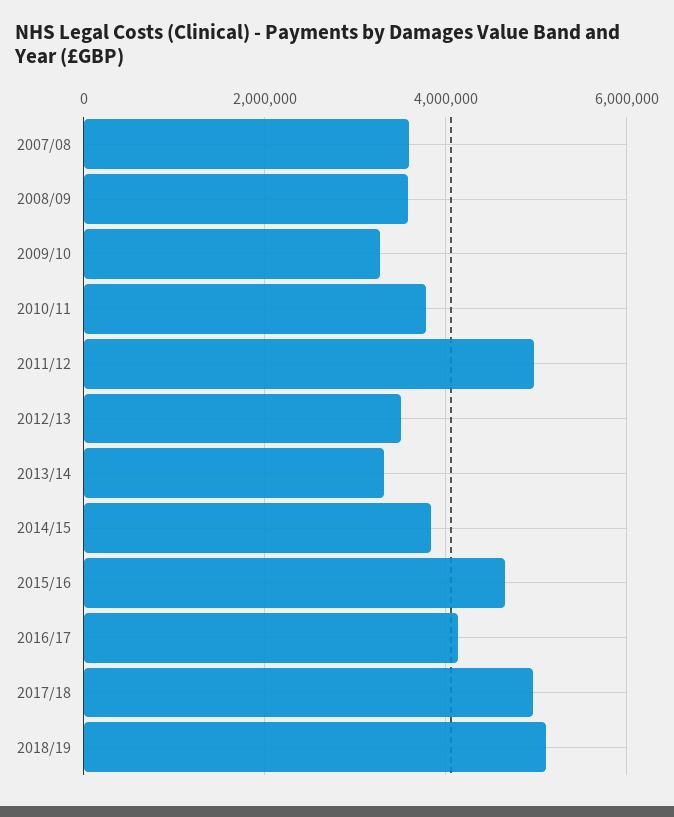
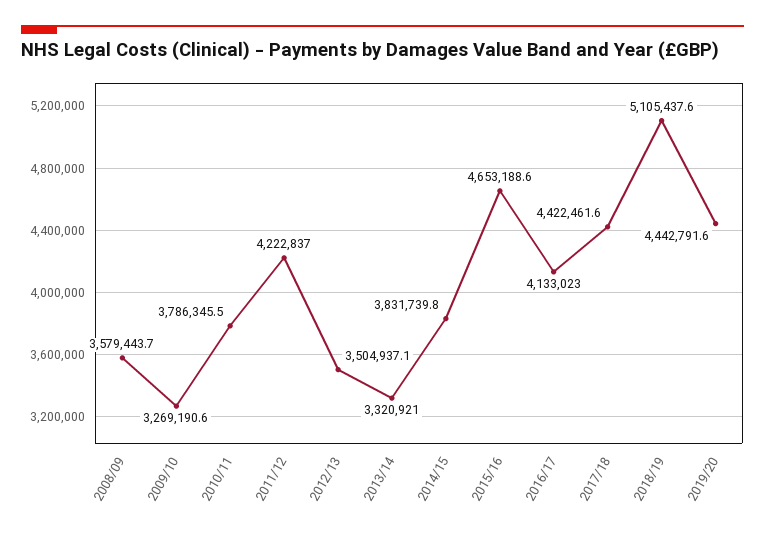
2007/08: 3600000 -> none
2011/12: 5000000 -> 4222837
2017/18: 5000000 -> 4422461.6
2019/20: none -> 4442791.6

